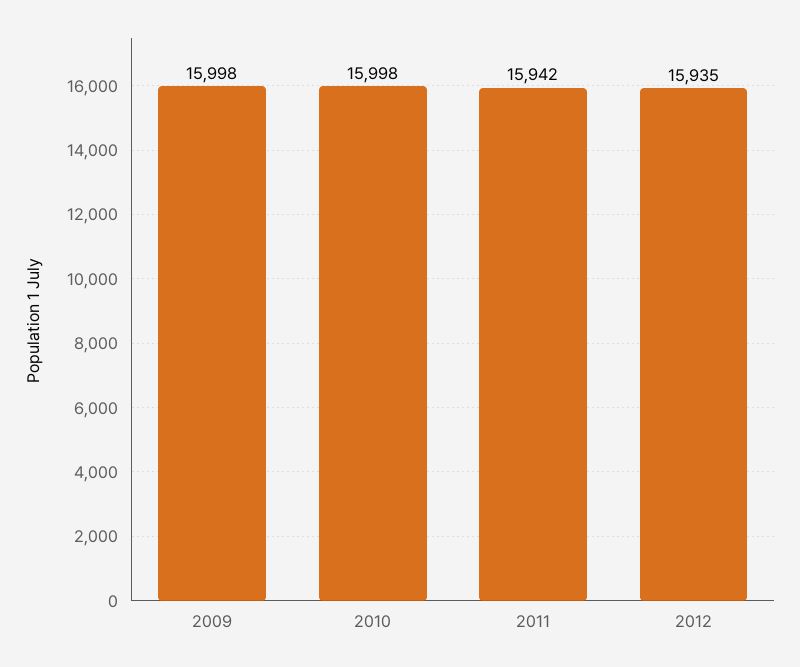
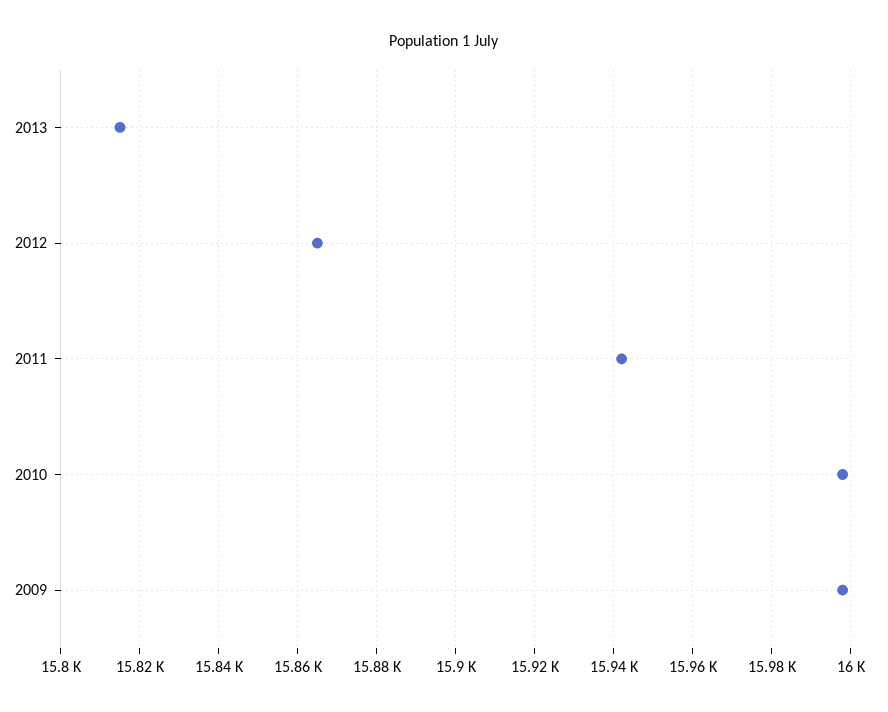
2012: 15935 -> 15865
2013: none -> 15815

